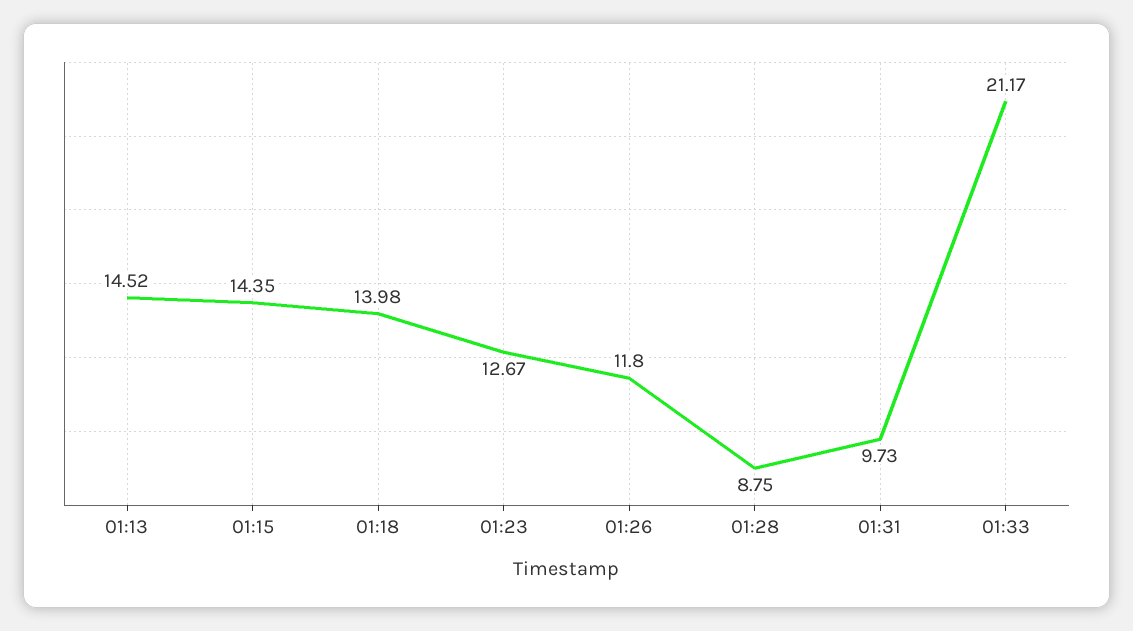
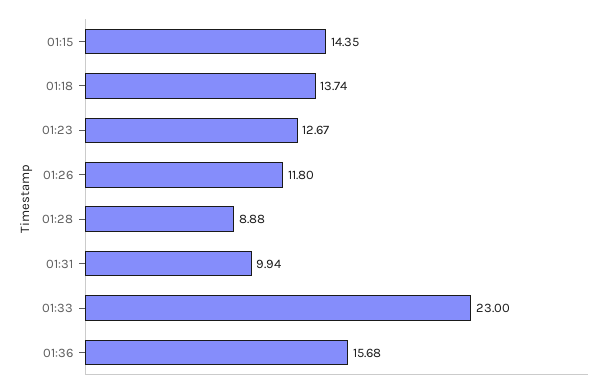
01:13: 14.52 -> none
01:18: 13.98 -> 13.74
01:28: 8.75 -> 8.88
01:31: 9.73 -> 9.94
01:33: 21.17 -> 23
01:36: none -> 15.68

